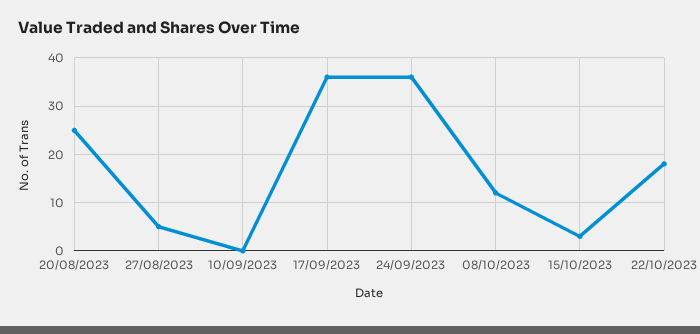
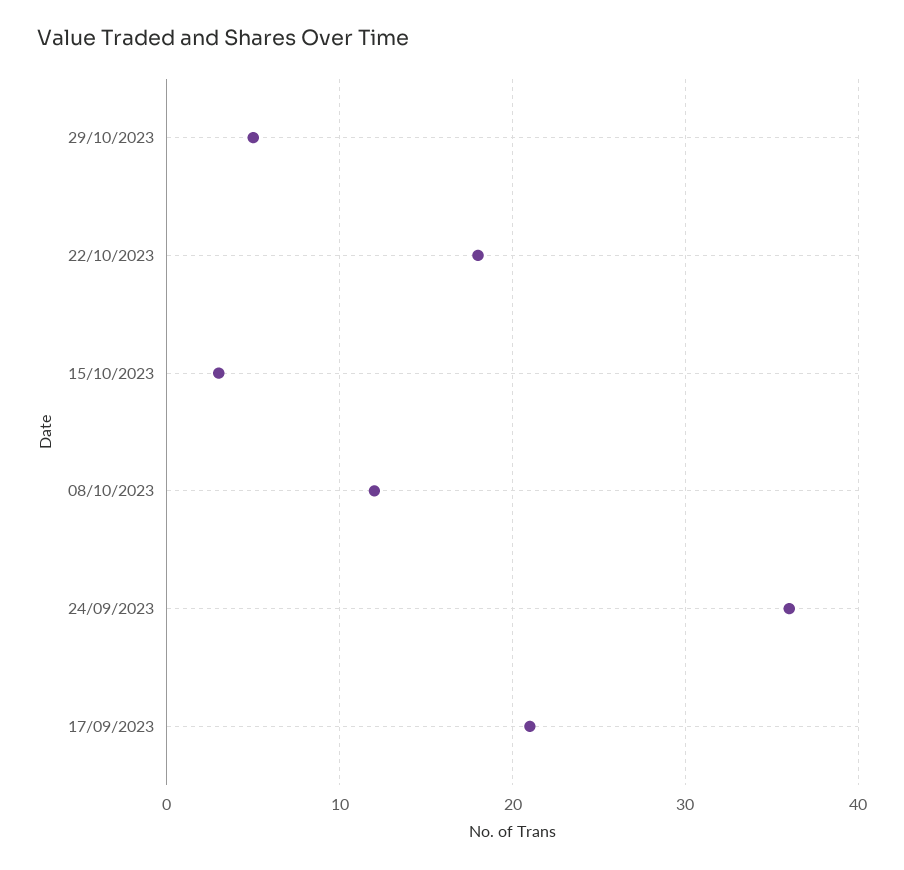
20/08/2023: 25 -> none
27/08/2023: 5 -> none
10/09/2023: 0 -> none
17/09/2023: 35 -> 21
29/10/2023: none -> 5

